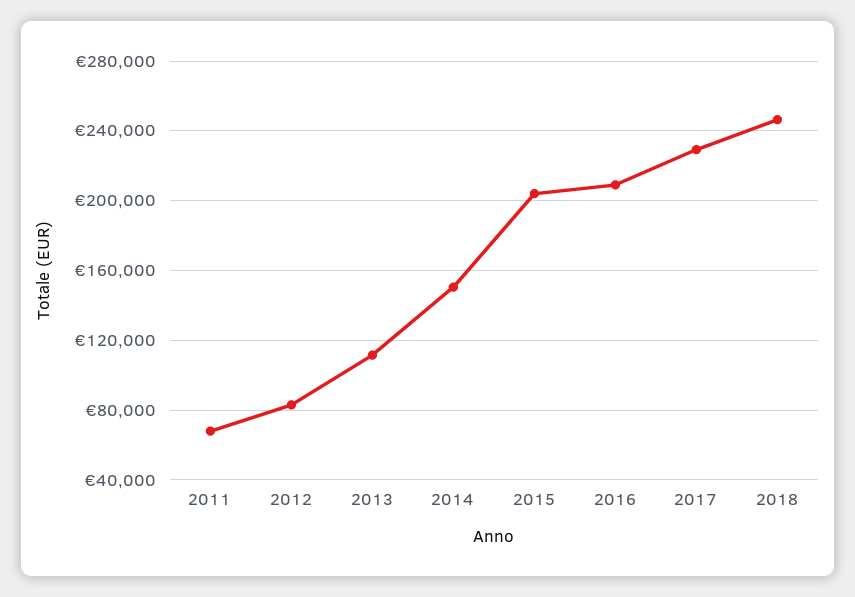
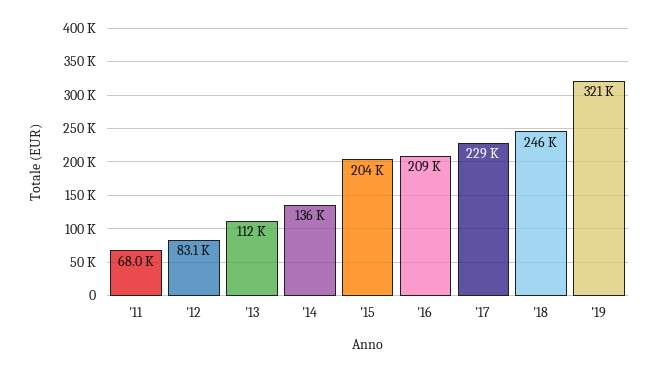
2014: 150000 -> 136000
'19: none -> 321000

